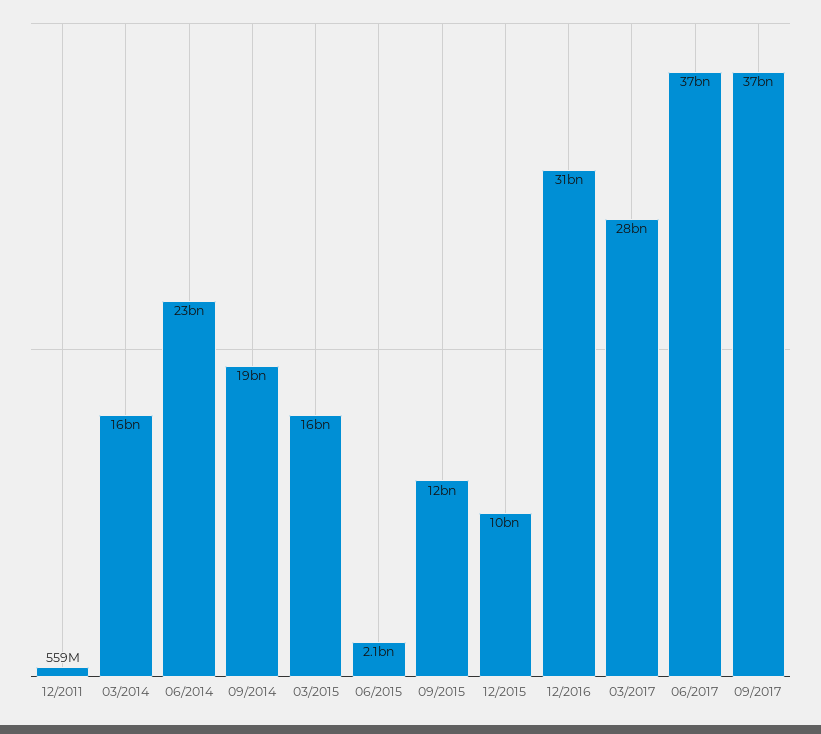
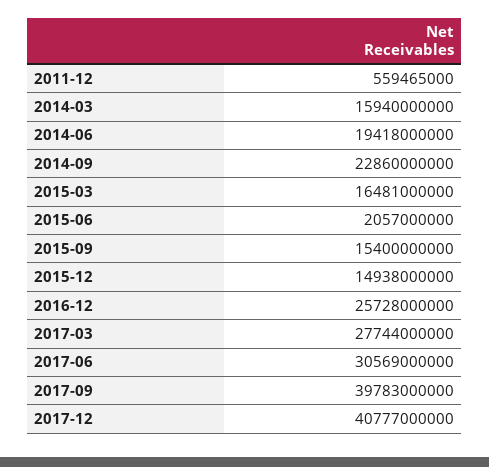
06/2014: 23000000000 -> 19418000000
09/2014: 19000000000 -> 22860000000
09/2015: 12000000000 -> 15400000000
12/2015: 10000000000 -> 14938000000
12/2016: 31000000000 -> 25728000000
06/2017: 37000000000 -> 30569000000
09/2017: 37000000000 -> 39783000000
2017-12: none -> 40777000000

